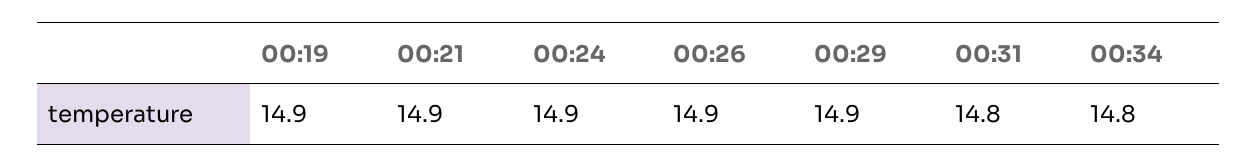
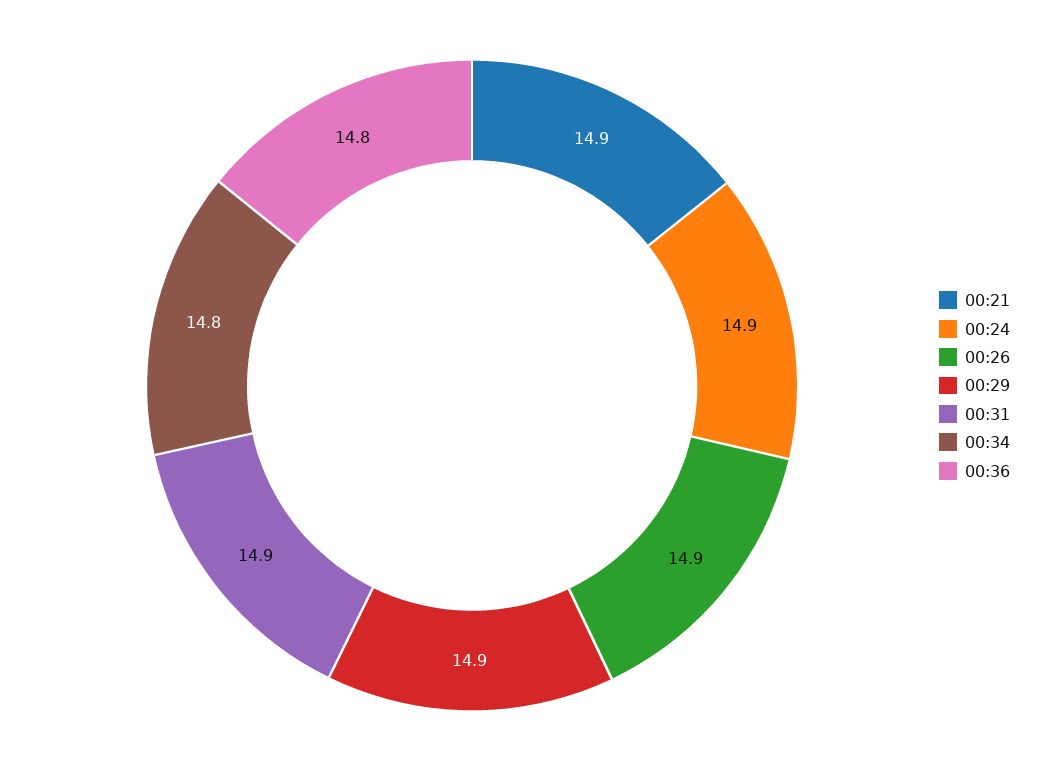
00:19: 14.9 -> none
00:31: 14.8 -> 14.9
00:36: none -> 14.8

